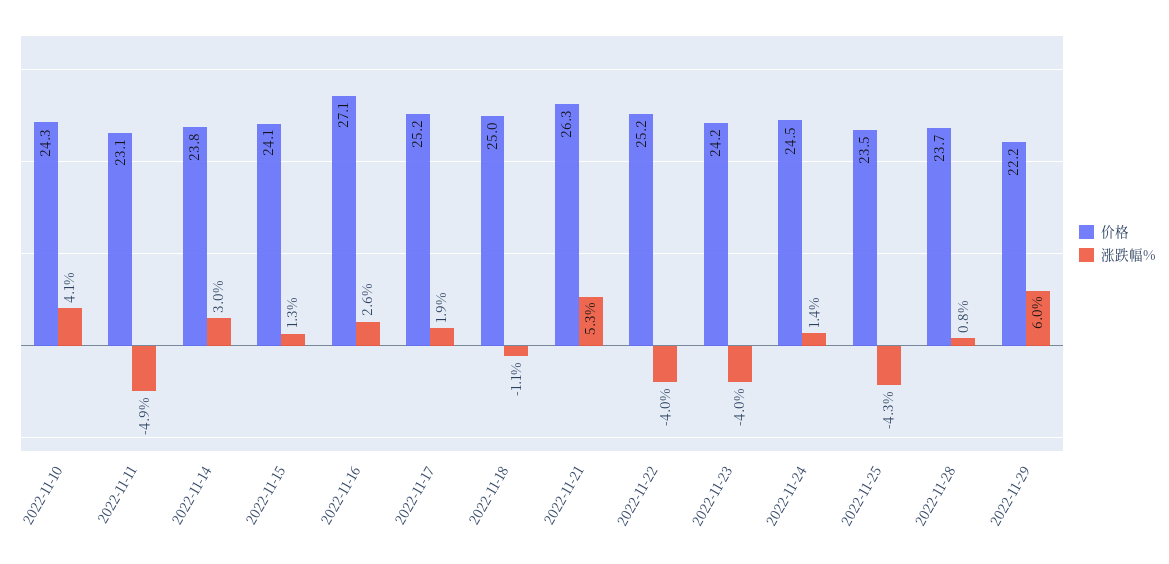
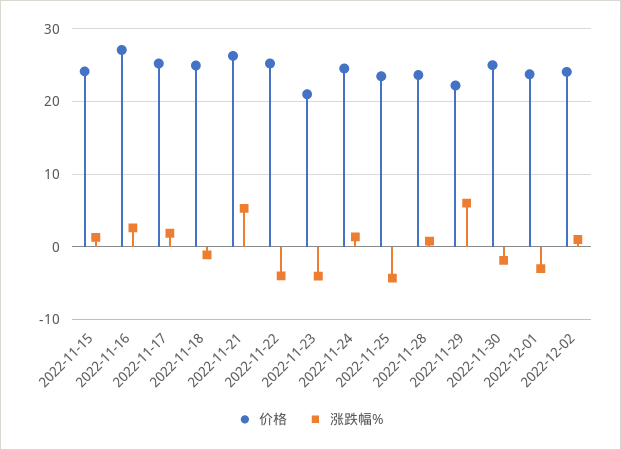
价格, 2022-11-10: 24.3 -> none
涨跌幅%, 2022-11-10: 4.1 -> none
价格, 2022-11-11: 23.1 -> none
涨跌幅%, 2022-11-11: -4.9 -> none
价格, 2022-11-14: 23.8 -> none
涨跌幅%, 2022-11-14: 3 -> none
价格, 2022-11-23: 24.2 -> 21
价格, 2022-11-30: none -> 25
涨跌幅%, 2022-11-30: none -> -2
价格, 2022-12-01: none -> 24
涨跌幅%, 2022-12-01: none -> -3
价格, 2022-12-02: none -> 24
涨跌幅%, 2022-12-02: none -> 1

